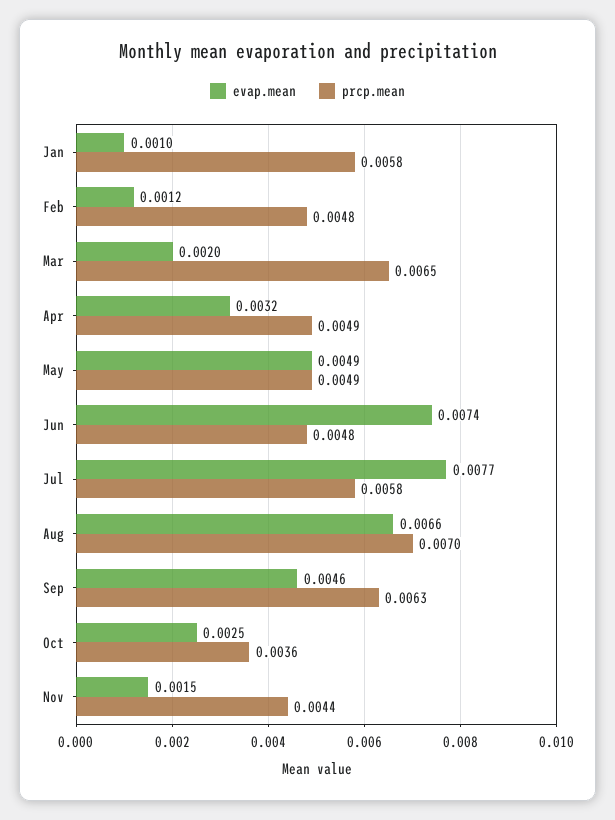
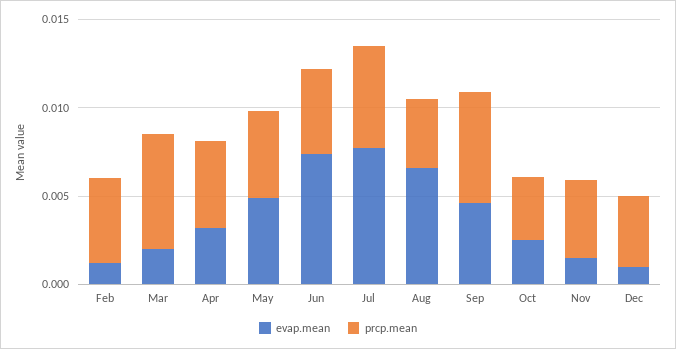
evap.mean, Jan: 0.001 -> none
prcp.mean, Jan: 0.0058 -> none
prcp.mean, Aug: 0.007 -> 0.004
evap.mean, Dec: none -> 0.001
prcp.mean, Dec: none -> 0.004

